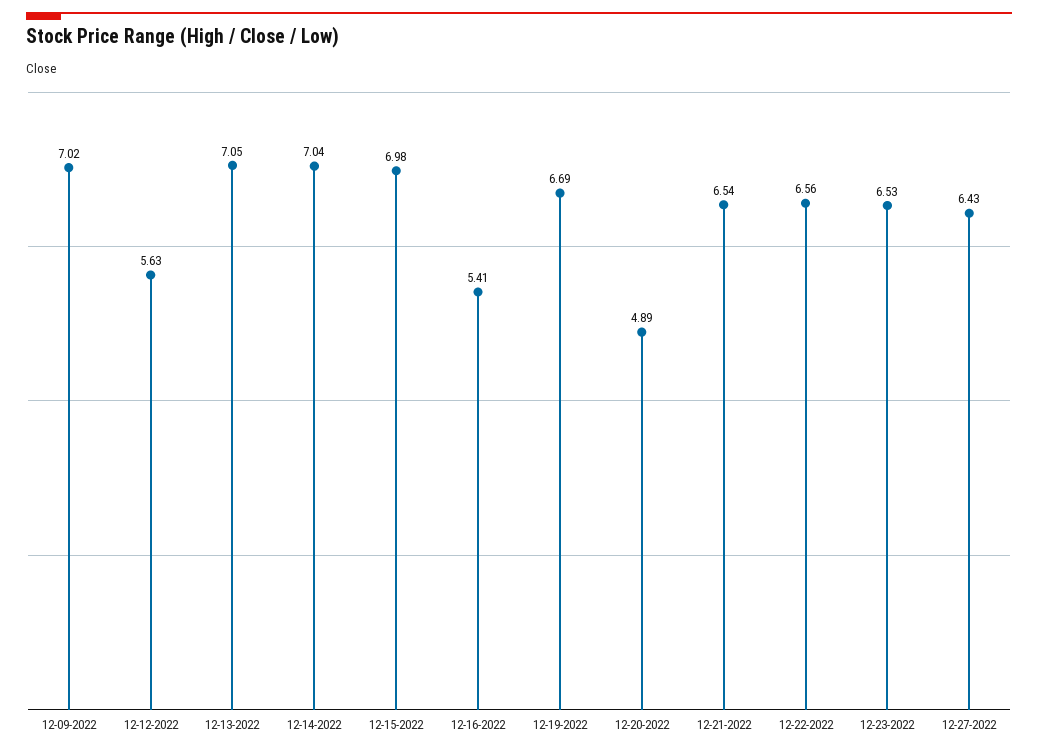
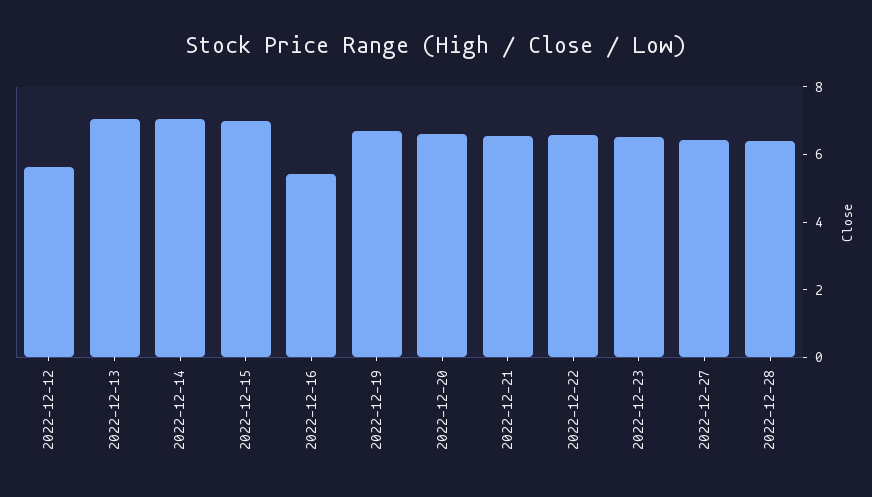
12-09-2022: 7.02 -> none
12-20-2022: 4.89 -> 6.5
2022-12-28: none -> 6.5

